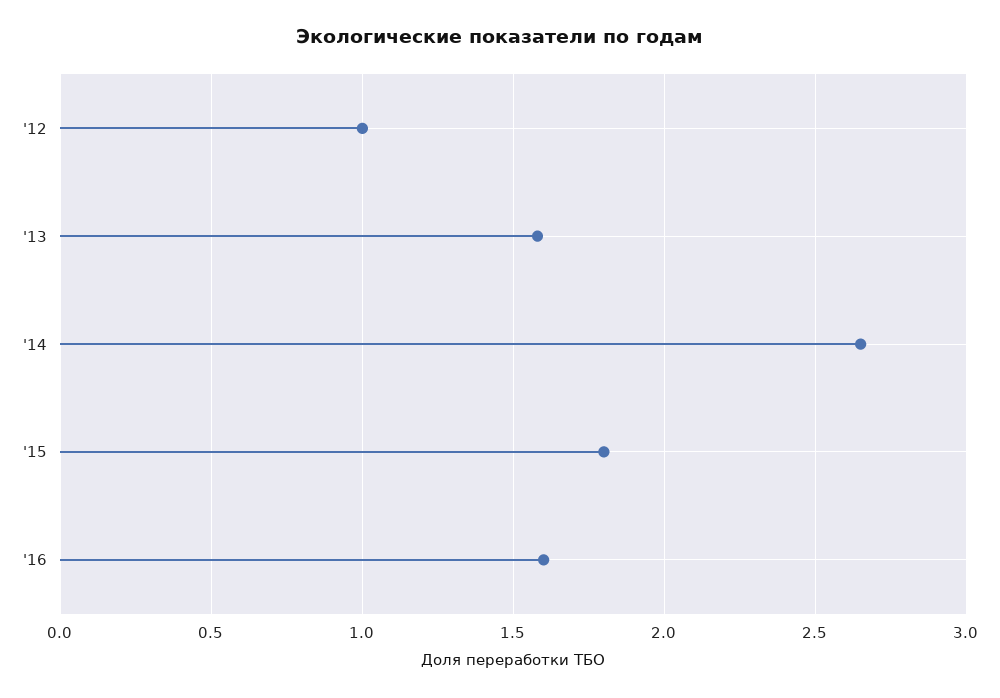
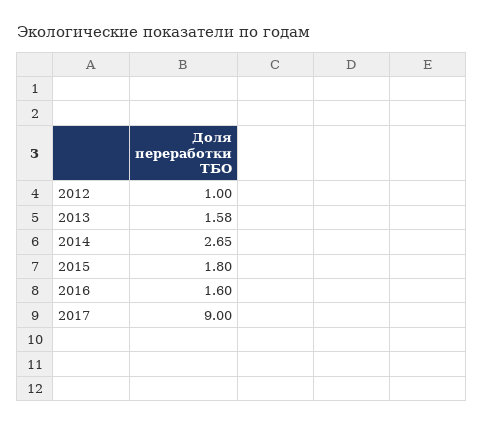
2017: none -> 9

